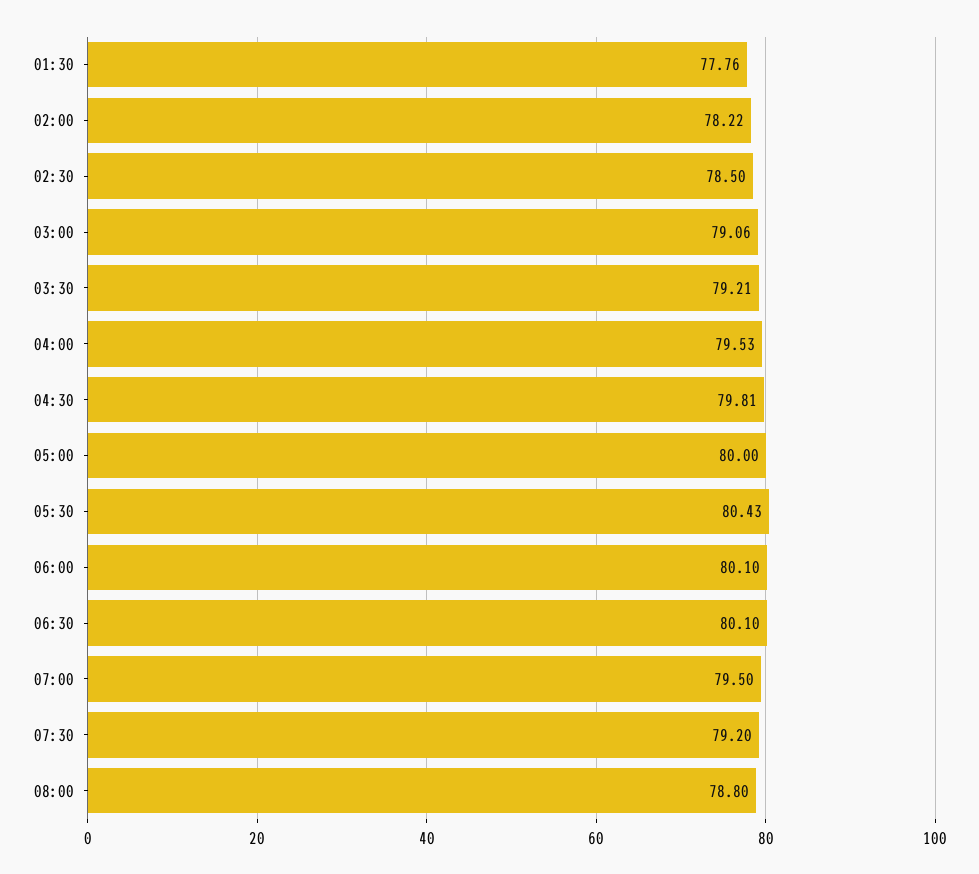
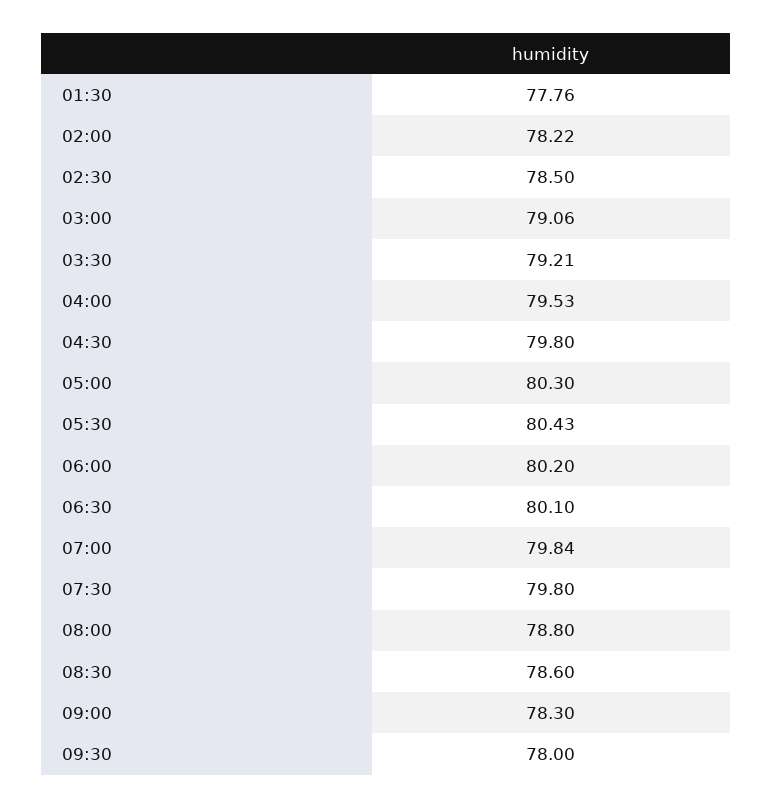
04:30: 79.81 -> 79.8
05:00: 80 -> 80.3
06:00: 80.1 -> 80.2
07:00: 79.5 -> 79.84
07:30: 79.2 -> 79.8
08:30: none -> 78.6
09:00: none -> 78.3
09:30: none -> 78

